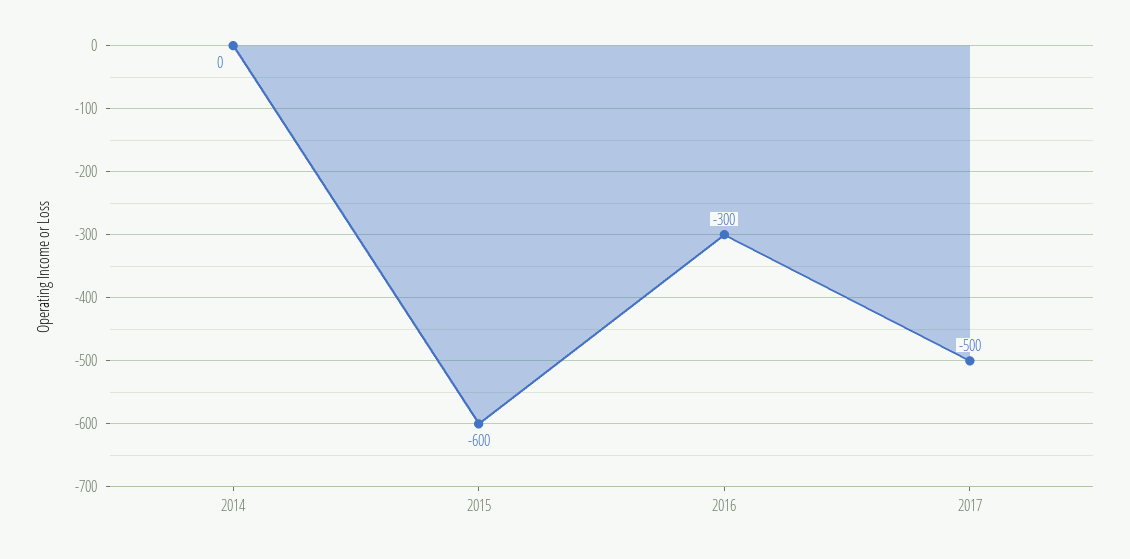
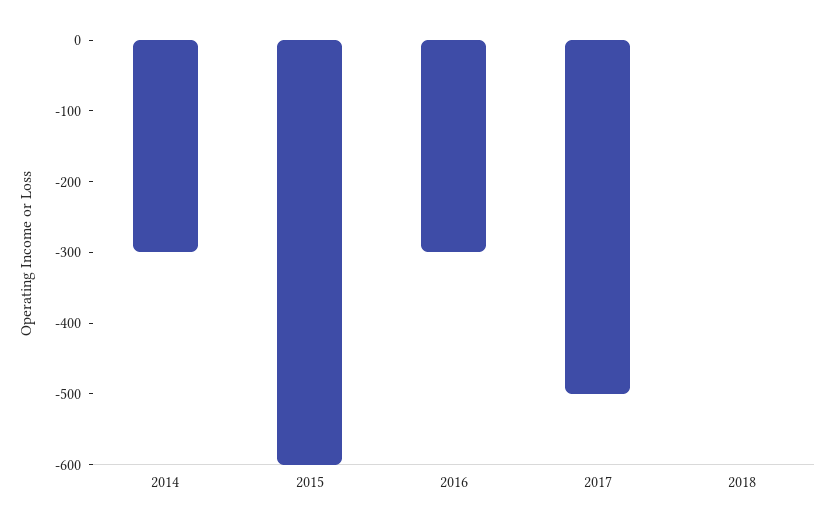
2014: 0 -> -300
2018: none -> 0

